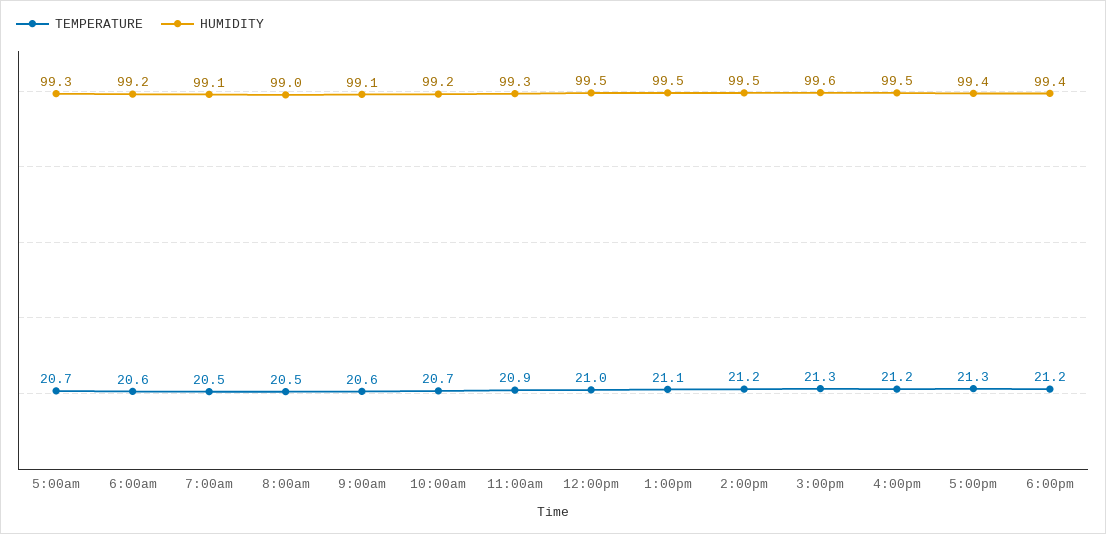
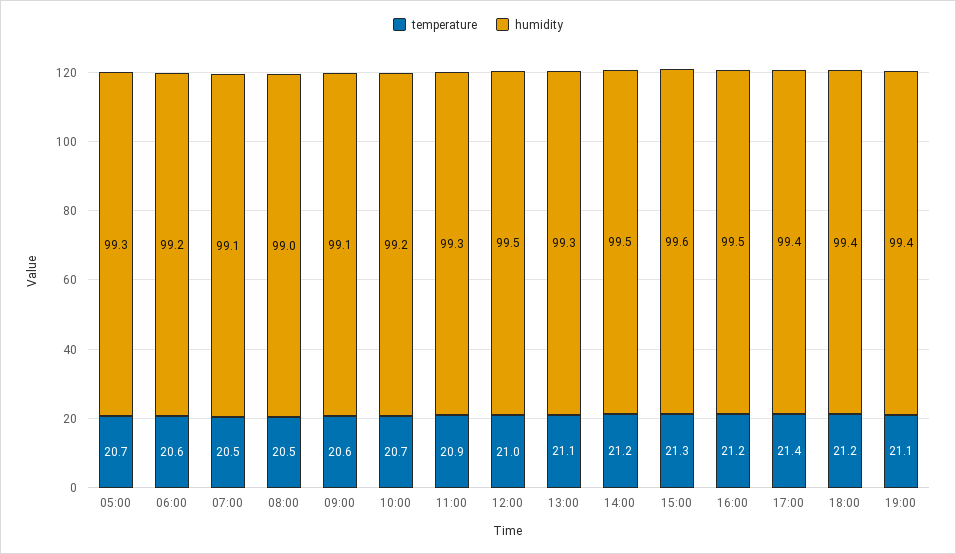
HUMIDITY, 1:00pm: 99.5 -> 99.3
TEMPERATURE, 5:00pm: 21.3 -> 21.4
TEMPERATURE, 19:00: none -> 21.1
HUMIDITY, 19:00: none -> 99.4

